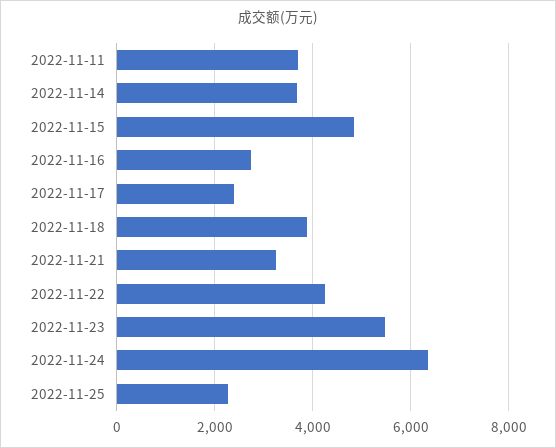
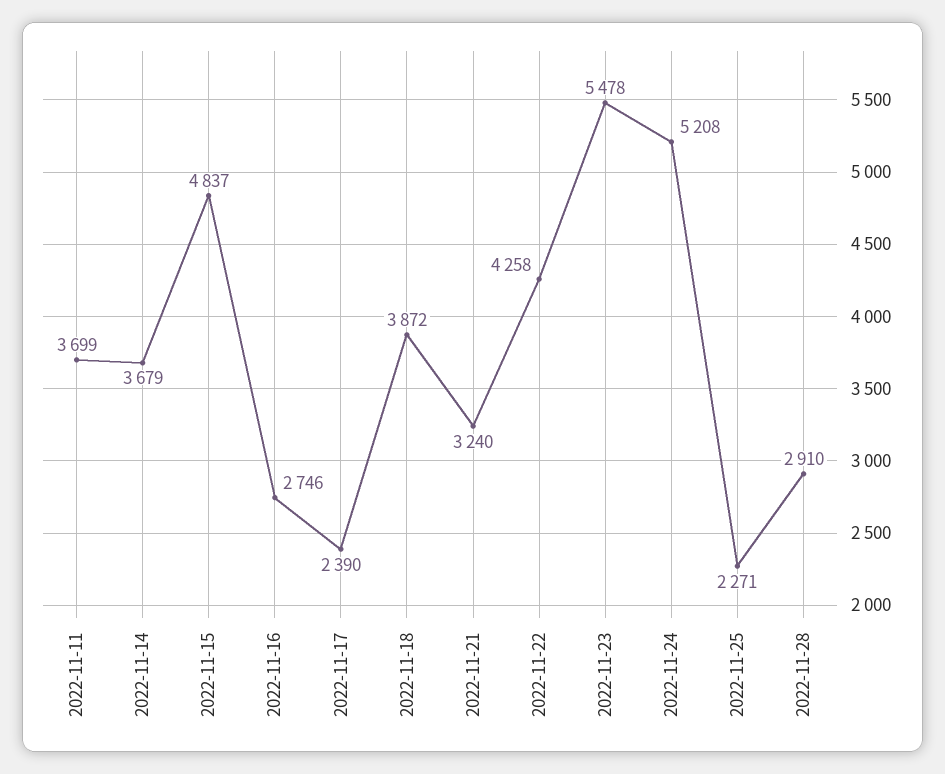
2022-11-24: 6400 -> 5208
2022-11-28: none -> 2910

